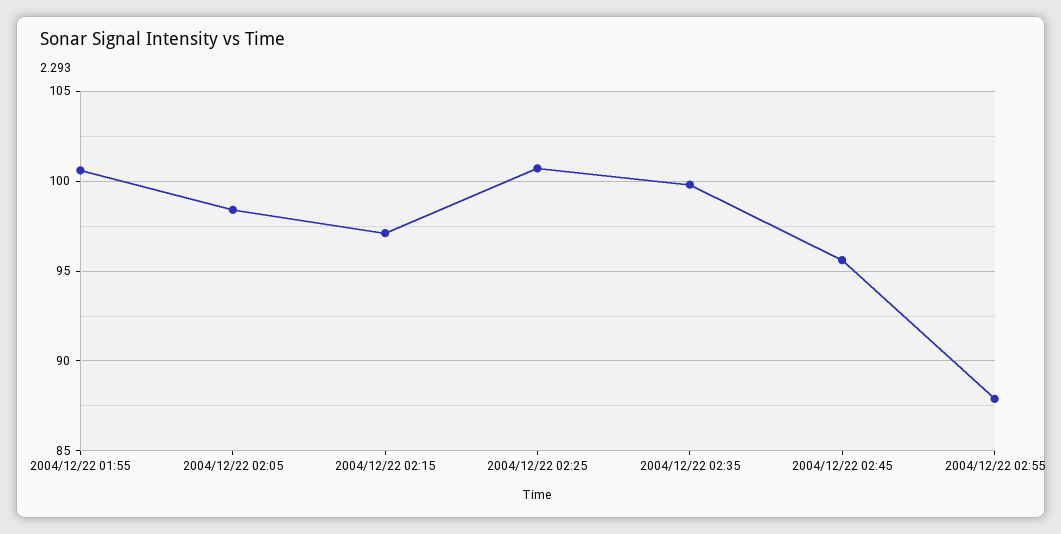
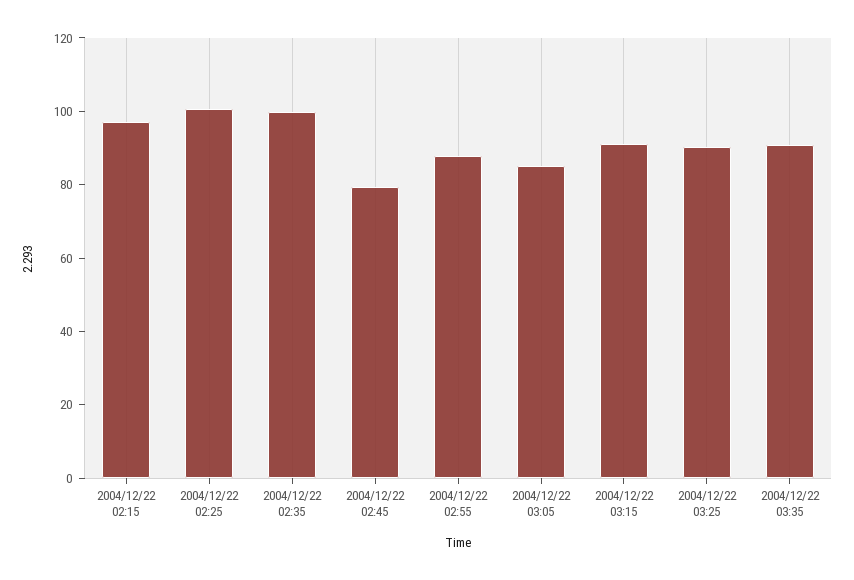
2004/12/22 01:55: 100.5 -> none
2004/12/22 02:05: 98.5 -> none
2004/12/22 02:45: 95.5 -> 80
2004/12/22 03:05: none -> 85
2004/12/22 03:15: none -> 90
2004/12/22 03:25: none -> 90
2004/12/22 03:35: none -> 90

